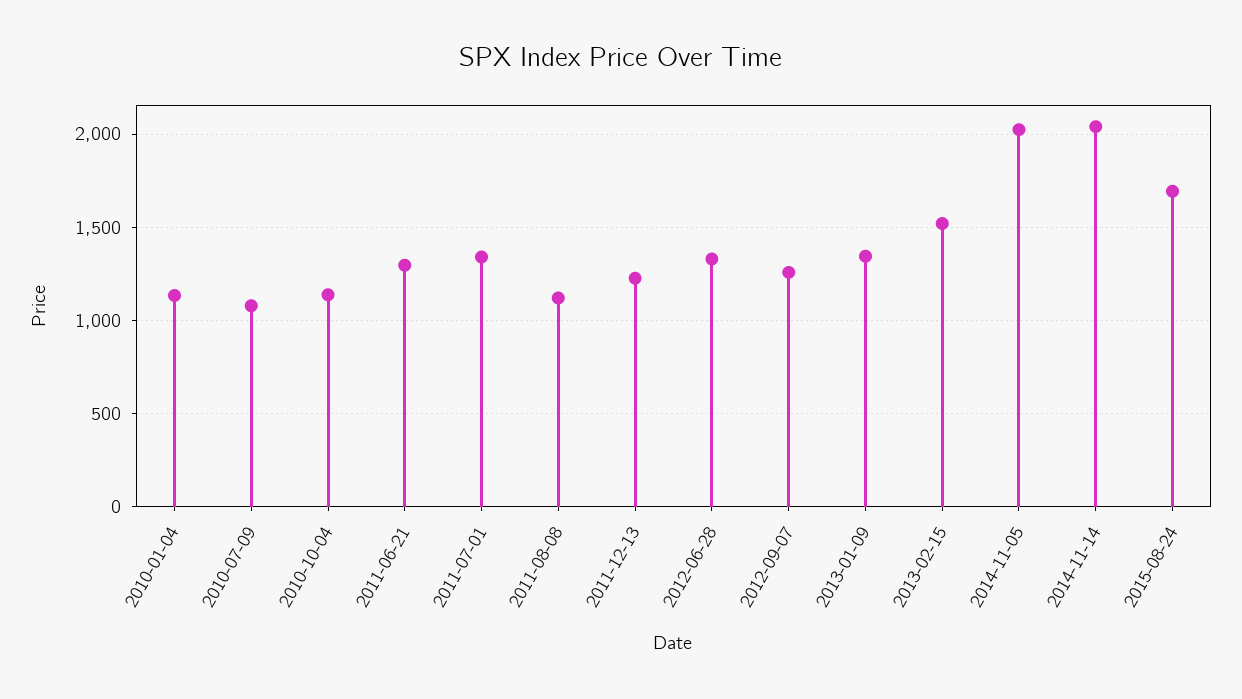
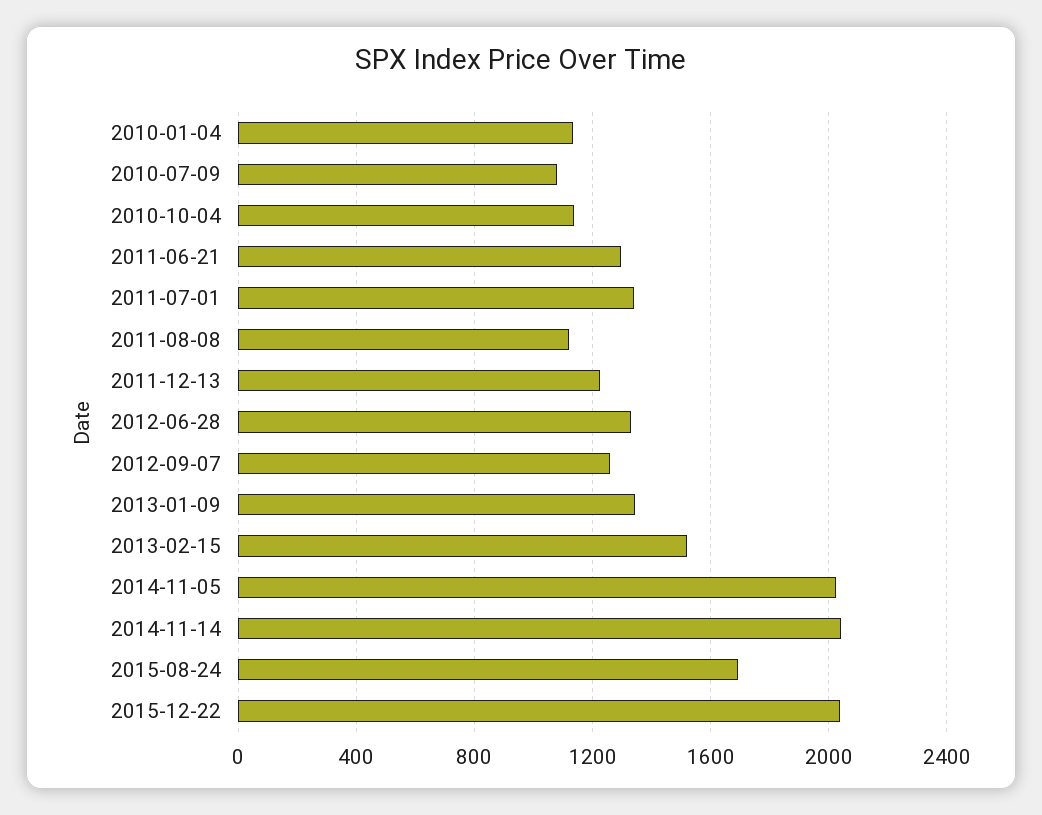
2015-12-22: none -> 2050

